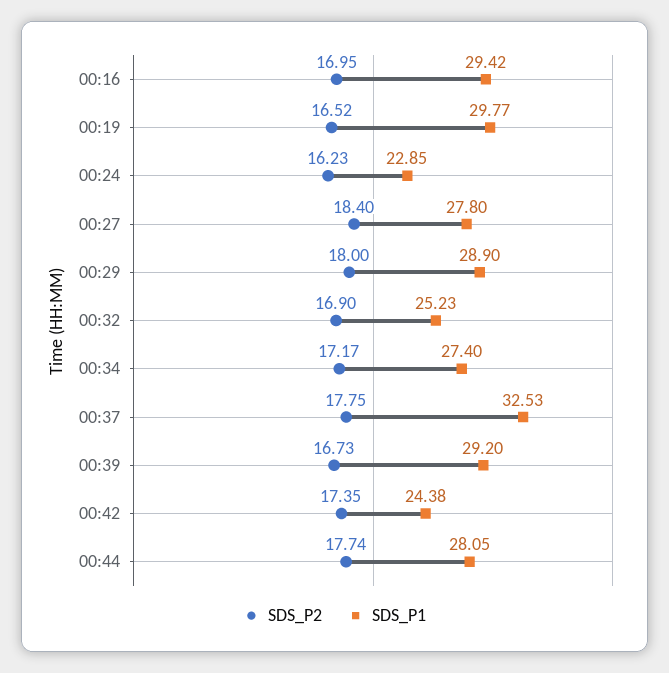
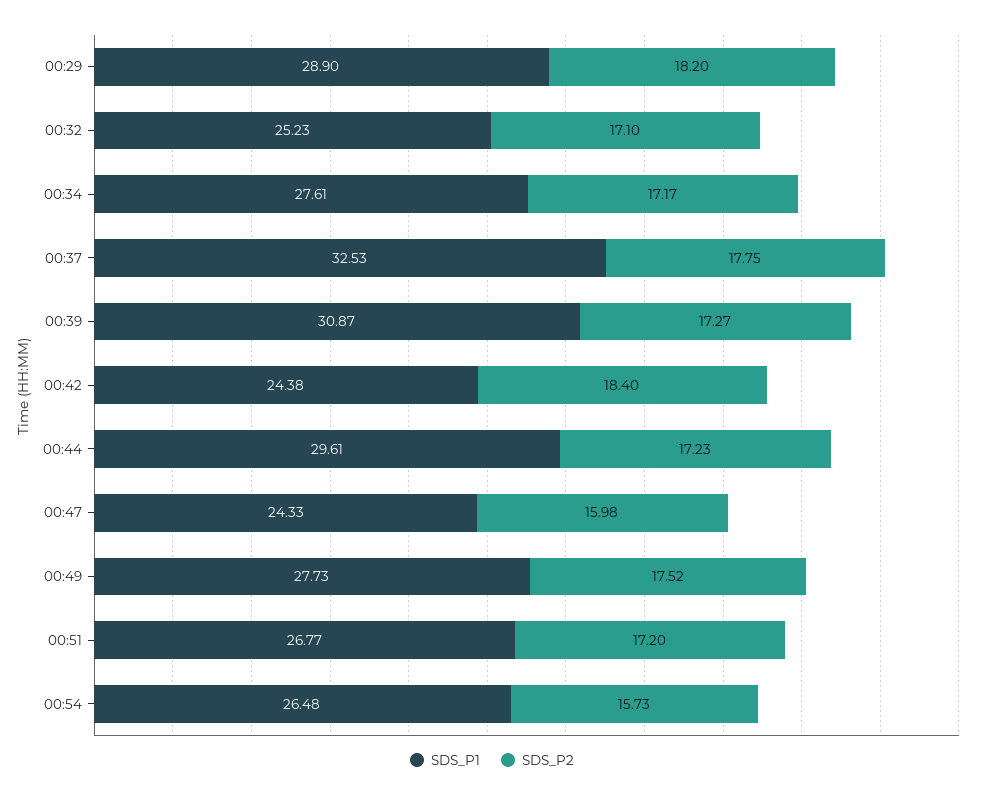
SDS_P2, 00:16: 16.95 -> none
SDS_P1, 00:16: 29.42 -> none
SDS_P2, 00:19: 16.52 -> none
SDS_P1, 00:19: 29.77 -> none
SDS_P2, 00:24: 16.23 -> none
SDS_P1, 00:24: 22.85 -> none
SDS_P2, 00:27: 18.4 -> none
SDS_P1, 00:27: 27.8 -> none
SDS_P2, 00:29: 18 -> 18.2
SDS_P2, 00:32: 16.9 -> 17.1
SDS_P1, 00:34: 27.4 -> 27.61
SDS_P2, 00:39: 16.73 -> 17.27
SDS_P1, 00:39: 29.2 -> 30.87
SDS_P2, 00:42: 17.35 -> 18.4
SDS_P2, 00:44: 17.74 -> 17.23
SDS_P1, 00:44: 28.05 -> 29.61
SDS_P1, 00:47: none -> 24.33
SDS_P2, 00:47: none -> 15.98
SDS_P1, 00:49: none -> 27.73
SDS_P2, 00:49: none -> 17.52
SDS_P1, 00:51: none -> 26.77
SDS_P2, 00:51: none -> 17.2
SDS_P1, 00:54: none -> 26.48
SDS_P2, 00:54: none -> 15.73

